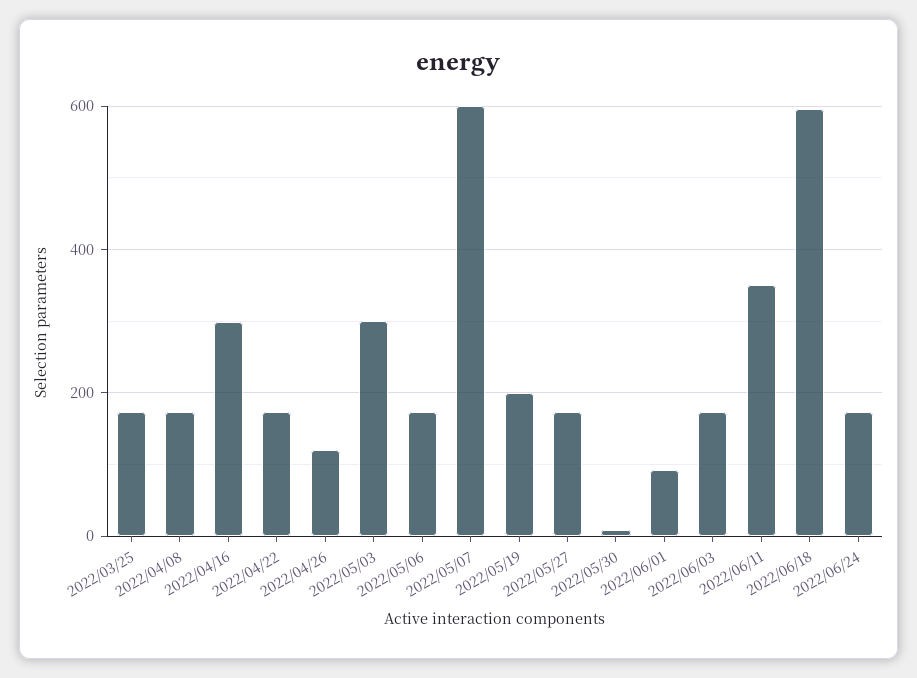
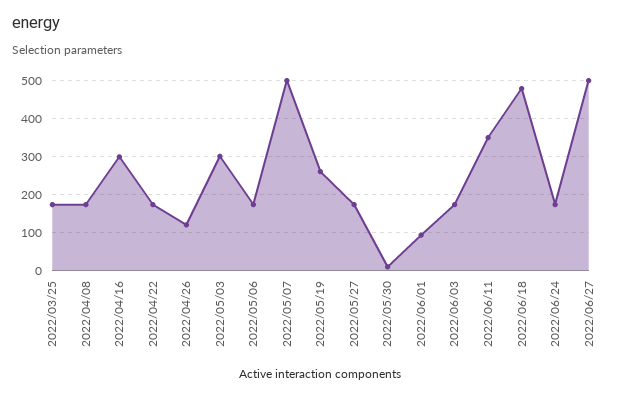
2022/05/07: 600 -> 500
2022/05/19: 200 -> 260
2022/06/18: 600 -> 480
2022/06/27: none -> 500

